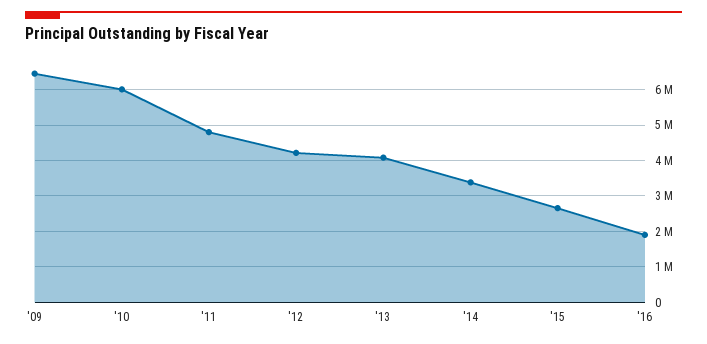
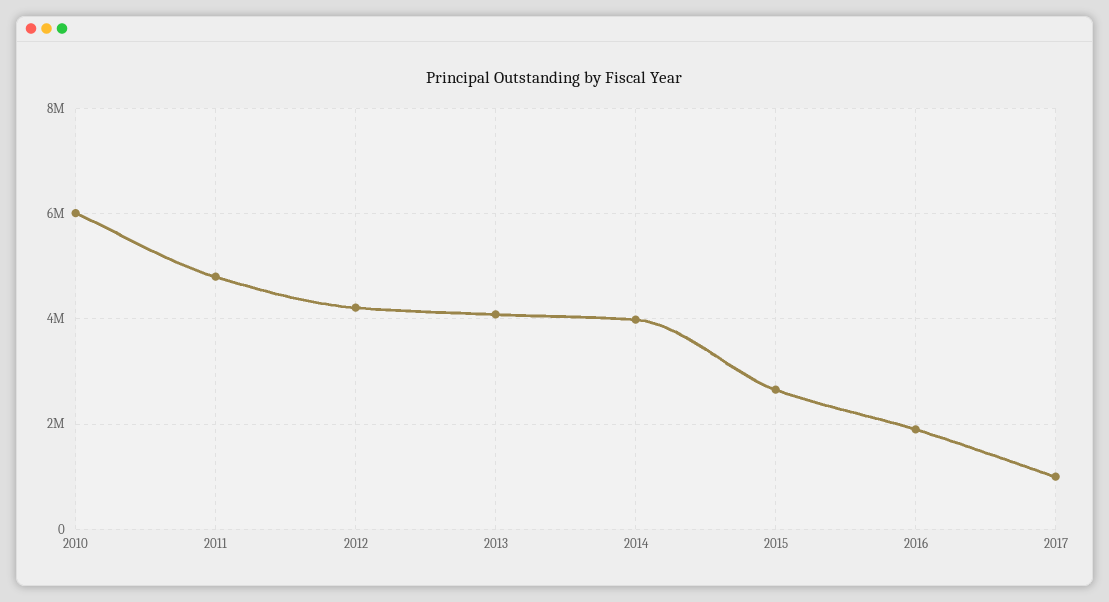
'09: 6400000 -> none
'14: 3400000 -> 4000000
2017: none -> 1000000

